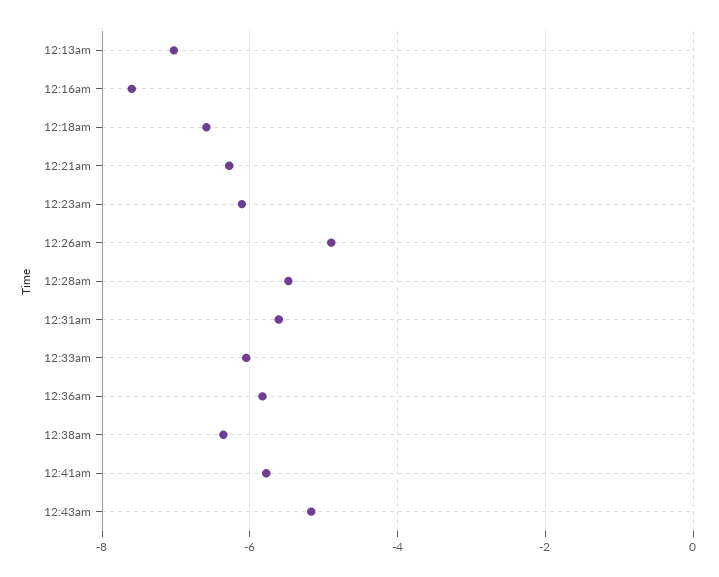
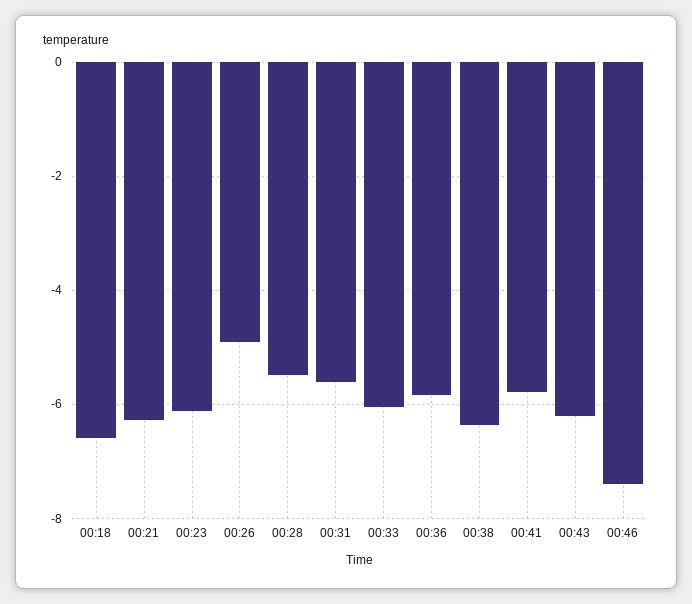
12:13am: -7 -> none
12:16am: -7.6 -> none
12:43am: -5.2 -> -6.2
00:46: none -> -7.4

